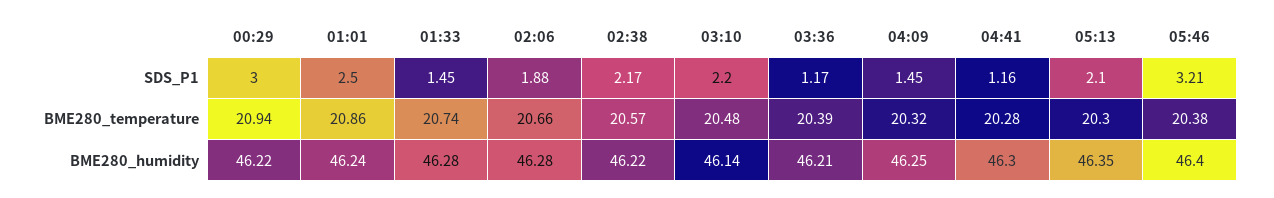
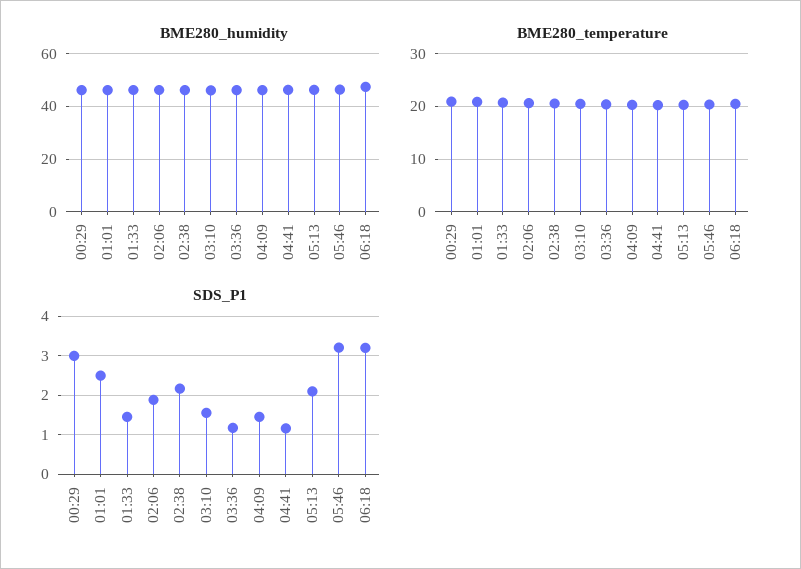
SDS_P1, 03:10: 2.2 -> 1.6
BME280_humidity, 06:18: none -> 47.5
BME280_temperature, 06:18: none -> 20
SDS_P1, 06:18: none -> 3.2

